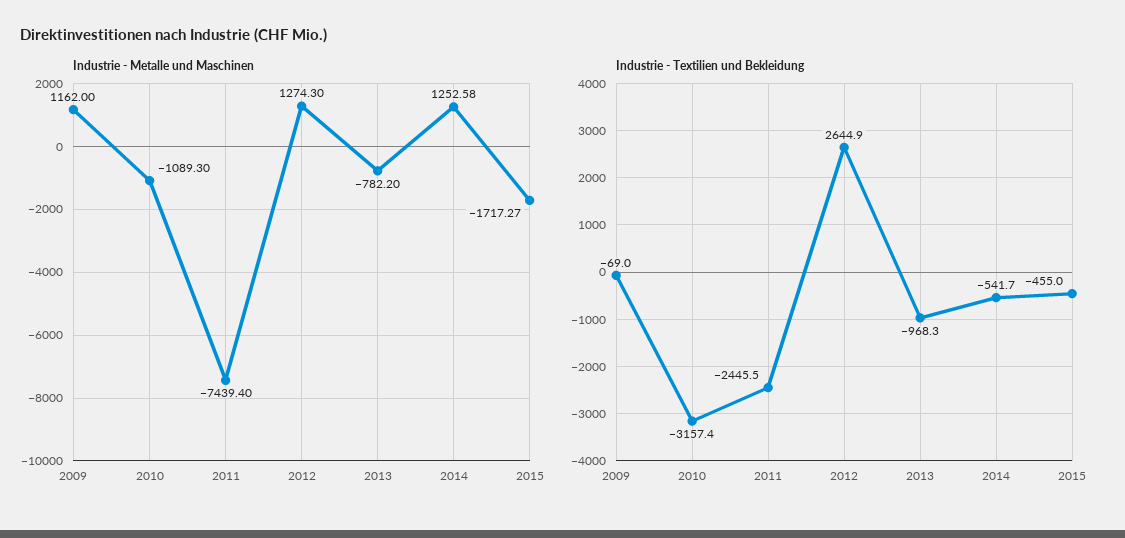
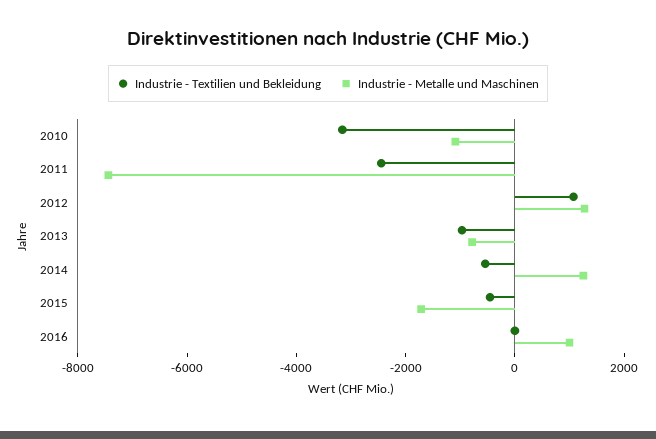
Industrie - Metalle und Maschinen, 2009: 1162 -> none
Industrie - Textilien und Bekleidung, 2009: -69 -> none
Industrie - Textilien und Bekleidung, 2012: 2644.9 -> 1000
Industrie - Textilien und Bekleidung, 2016: none -> 0
Industrie - Metalle und Maschinen, 2016: none -> 1000

